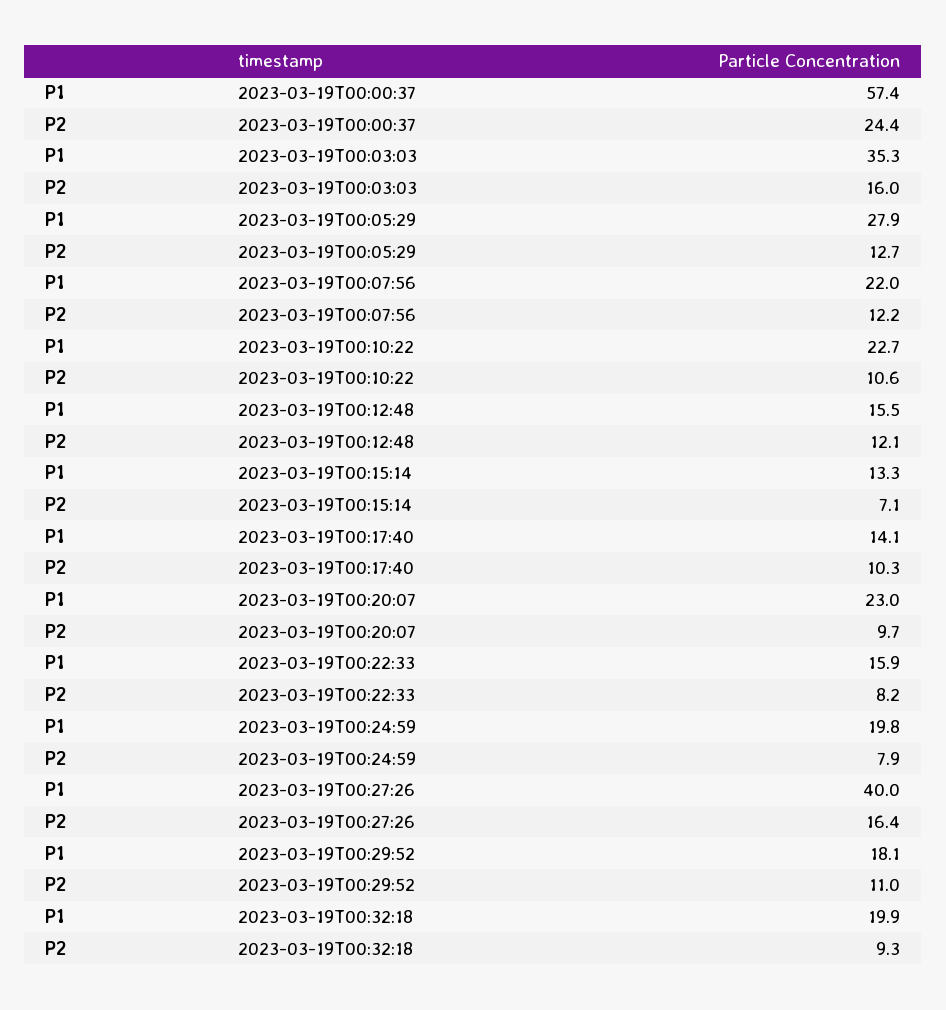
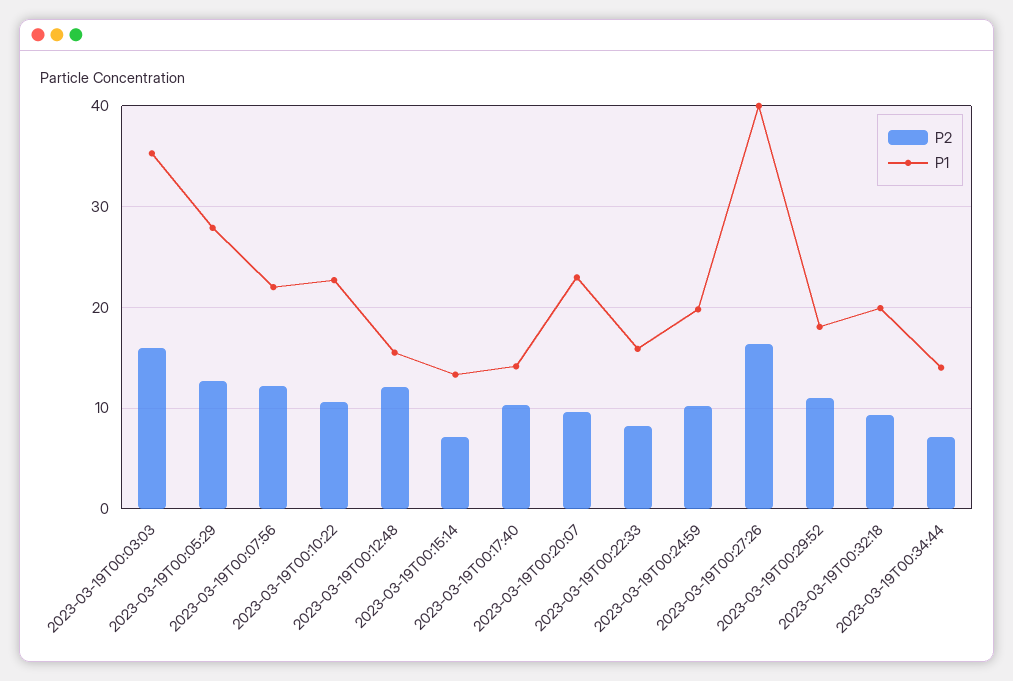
P1, 2023-03-19T00:00:37: 57.4 -> none
P2, 2023-03-19T00:00:37: 24.4 -> none
P2, 2023-03-19T00:24:59: 7.9 -> 10
P2, 2023-03-19T00:34:44: none -> 7
P1, 2023-03-19T00:34:44: none -> 14

